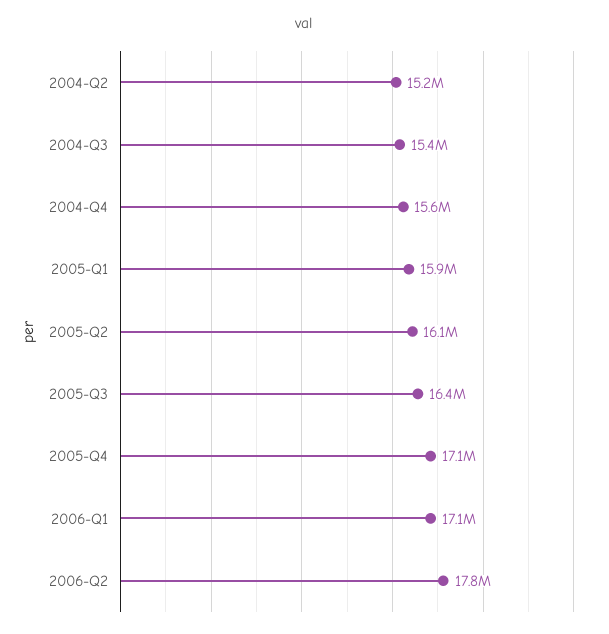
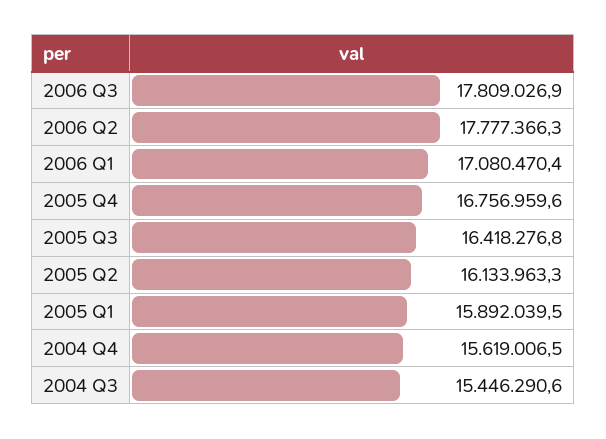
2004-Q2: 15200000 -> none
2005-Q4: 17100000 -> 16756959.6
2006 Q3: none -> 17809026.9

